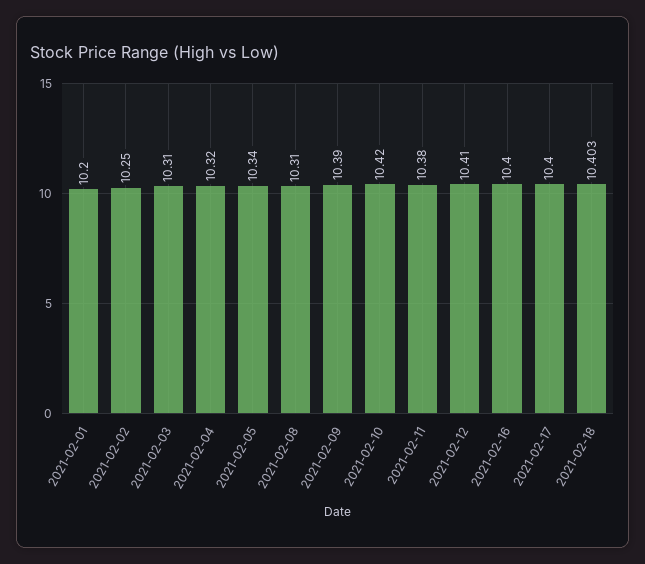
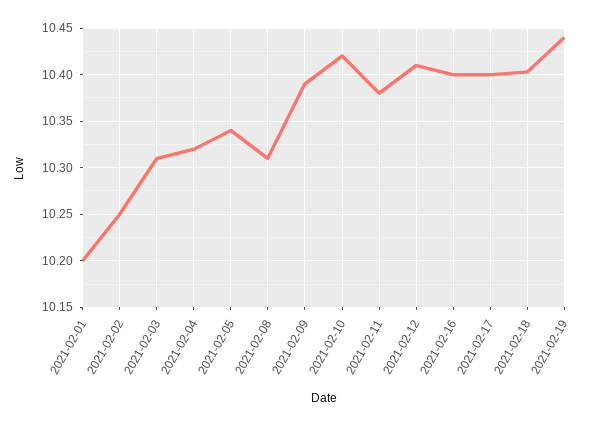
2021-02-19: none -> 10.44

